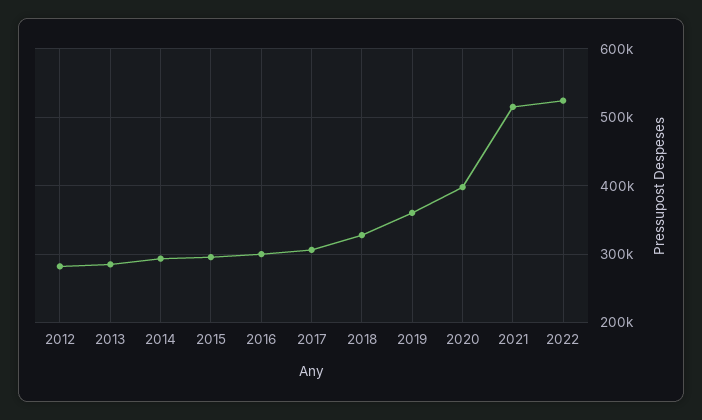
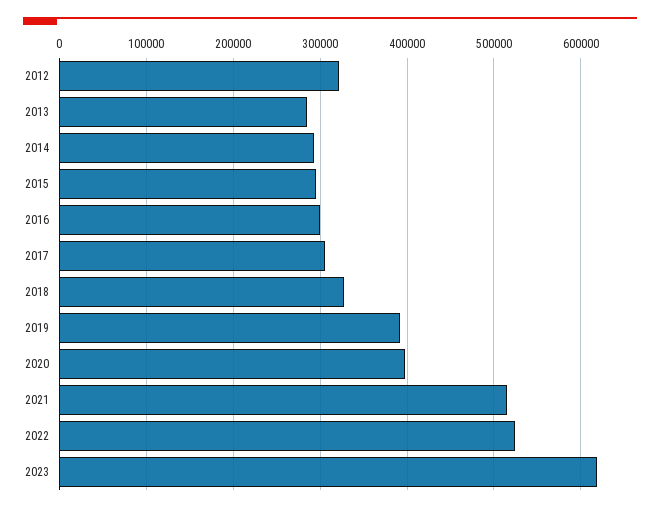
2012: 280000 -> 320000
2019: 360000 -> 390000
2023: none -> 620000

